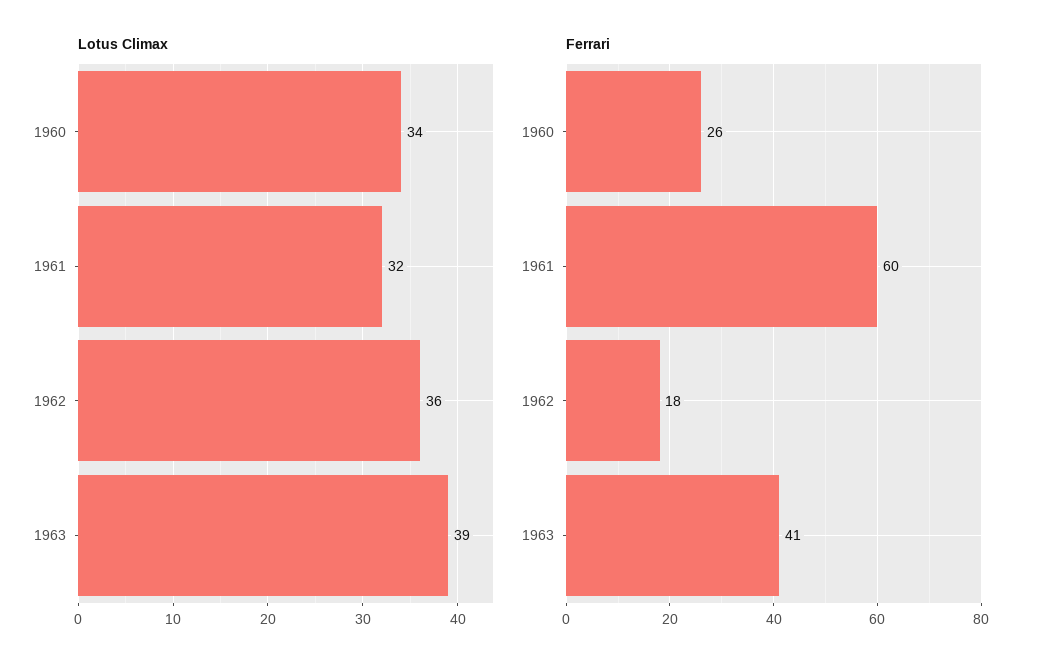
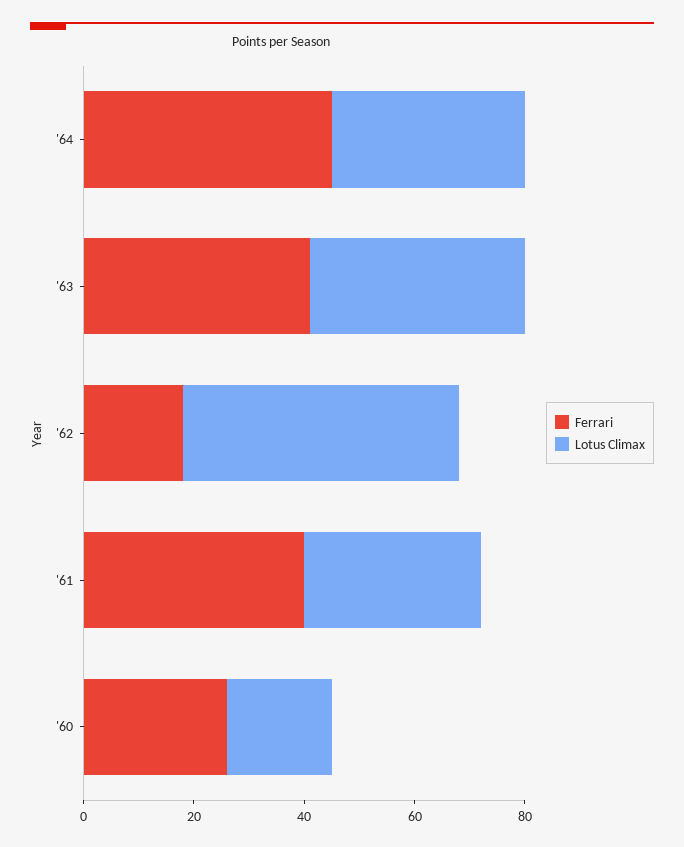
Lotus Climax, 1960: 34 -> 20
Lotus Climax, 1962: 36 -> 50
Ferrari, 1961: 60 -> 40
Ferrari, '64: none -> 45
Lotus Climax, '64: none -> 35

